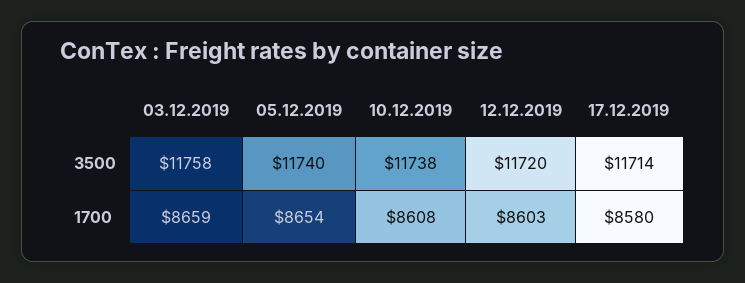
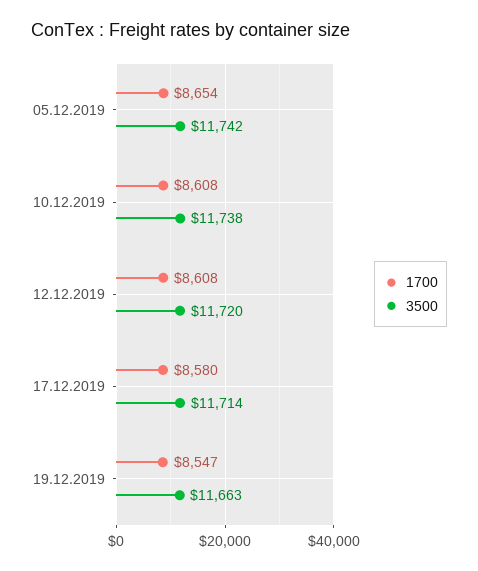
3500, 03.12.2019: 11758 -> none
3500, 05.12.2019: 11740 -> 11742
1700, 03.12.2019: 8659 -> none
1700, 12.12.2019: 8603 -> 8608
1700, 19.12.2019: none -> 8547
3500, 19.12.2019: none -> 11663

